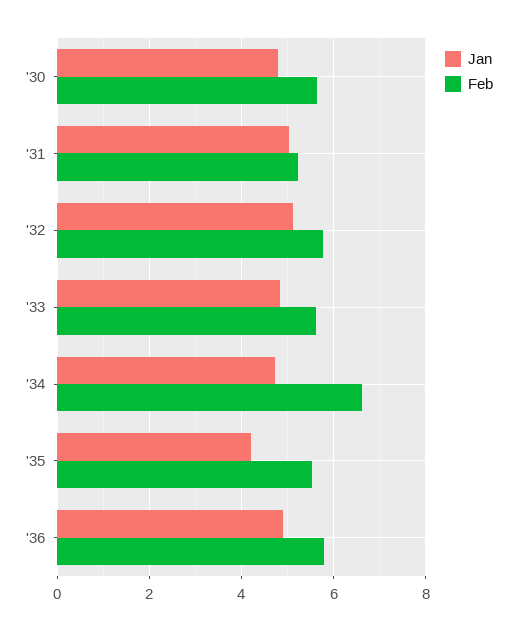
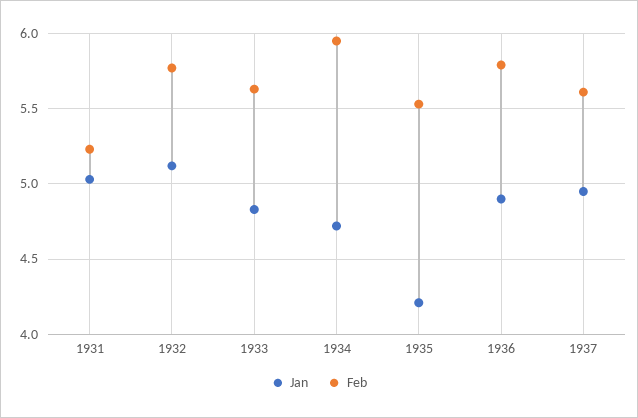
Jan, '30: 4.8 -> none
Feb, '30: 5.6 -> none
Feb, '34: 6.6 -> 5.95
Jan, 1937: none -> 4.95
Feb, 1937: none -> 5.6

